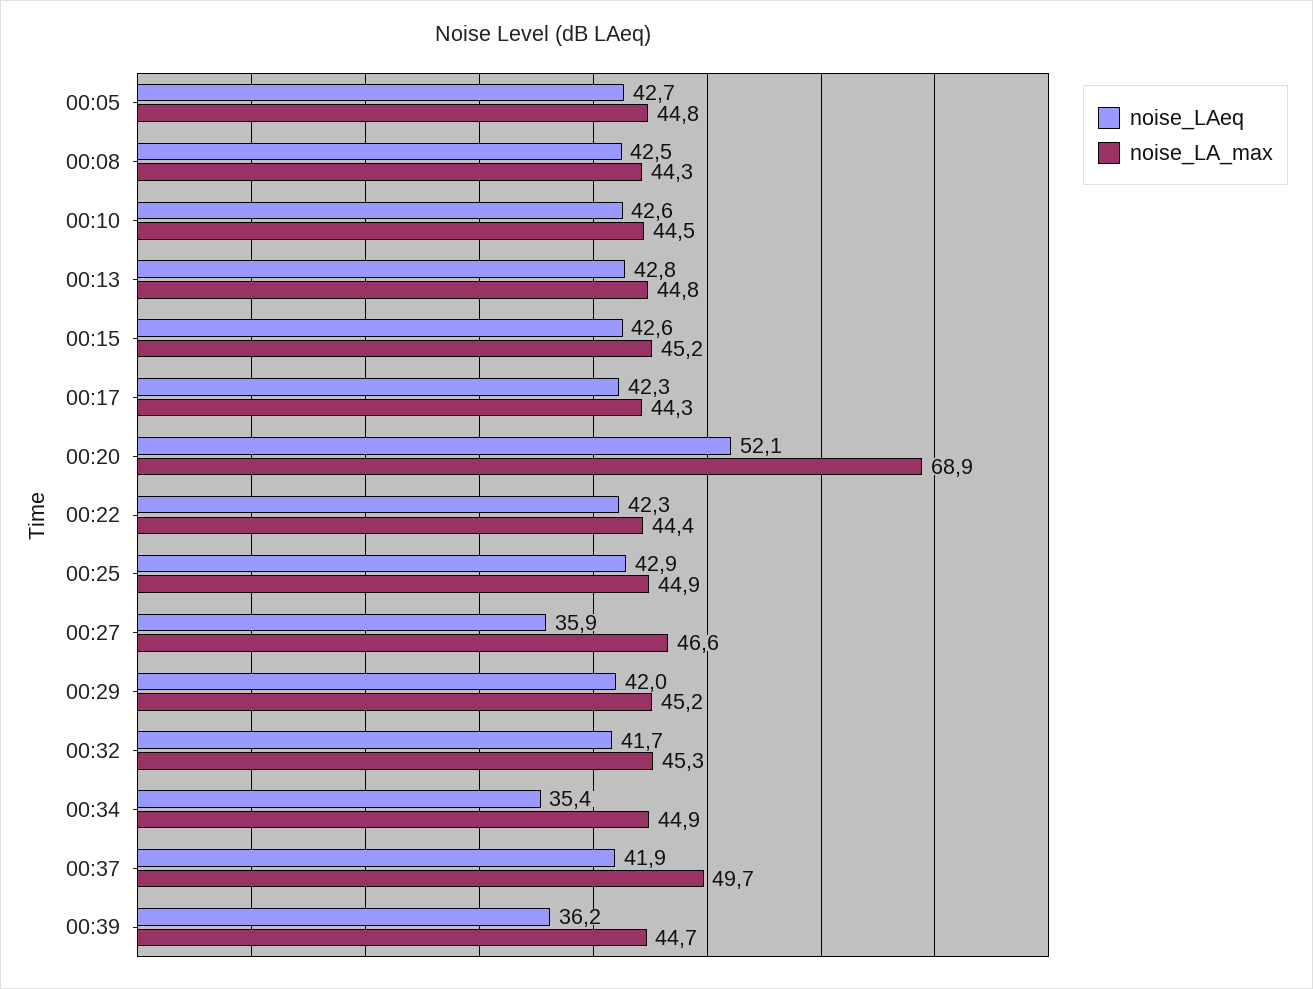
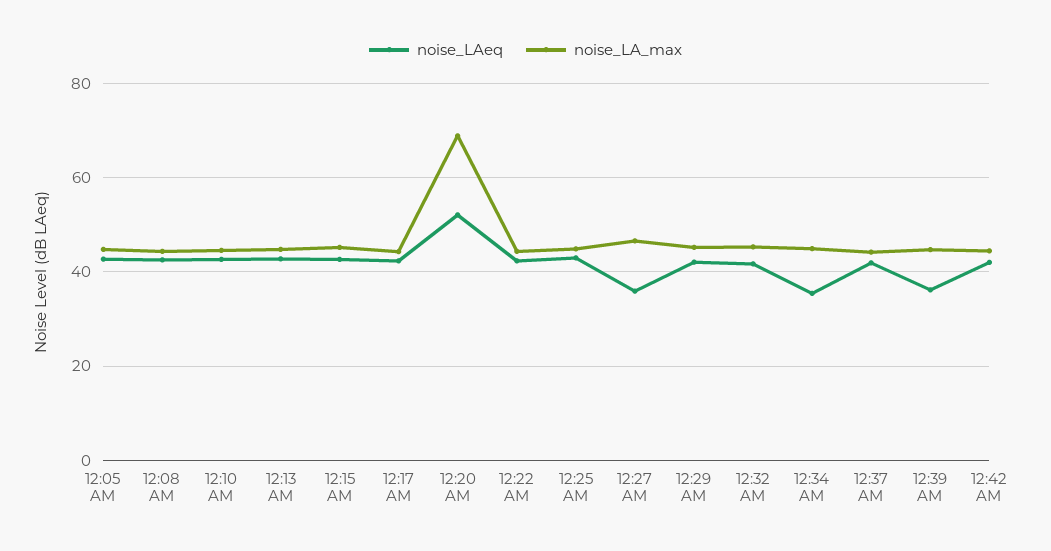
noise_LA_max, 00:37: 49.7 -> 44
noise_LAeq, 12:42 AM: none -> 42
noise_LA_max, 12:42 AM: none -> 44

